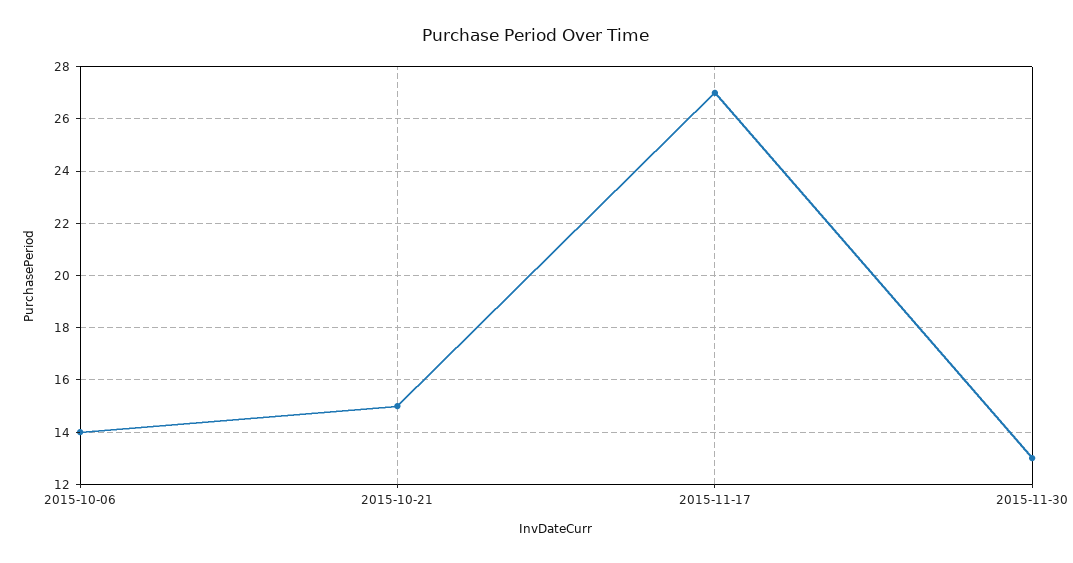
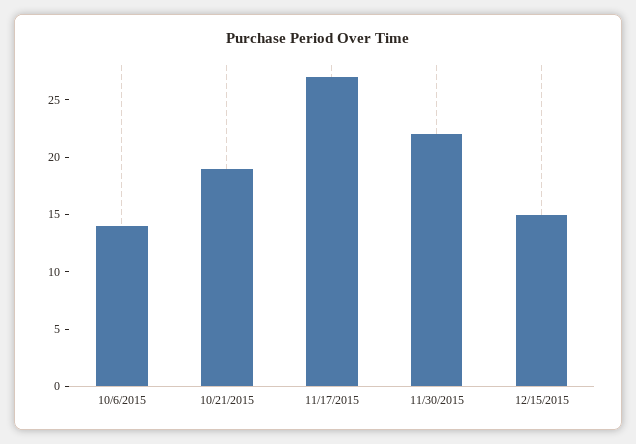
2015-10-21: 15 -> 19
2015-11-30: 13 -> 22
12/15/2015: none -> 15

